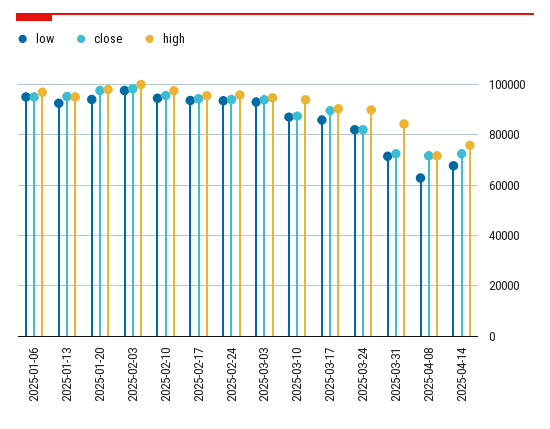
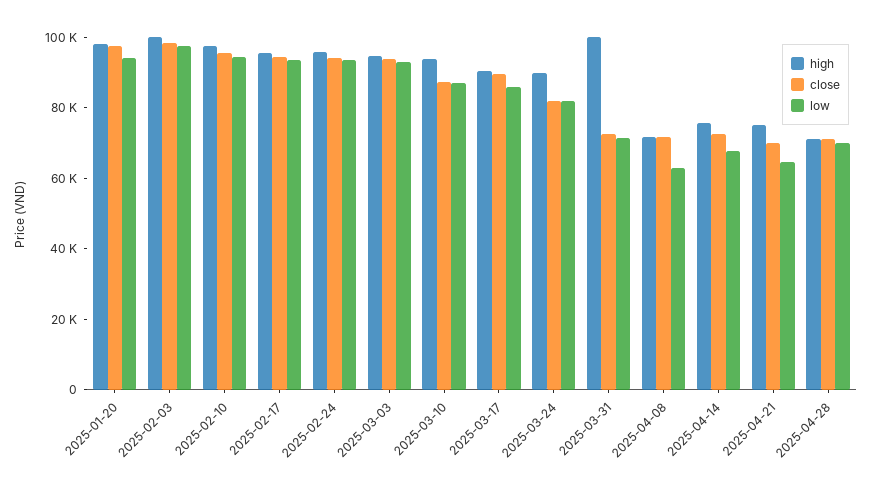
low, 2025-01-06: 95000 -> none
close, 2025-01-06: 95000 -> none
high, 2025-01-06: 97500 -> none
low, 2025-01-13: 92500 -> none
close, 2025-01-13: 95000 -> none
high, 2025-01-13: 95000 -> none
high, 2025-03-31: 85000 -> 100000
high, 2025-04-21: none -> 75000
close, 2025-04-21: none -> 70000
low, 2025-04-21: none -> 65000
high, 2025-04-28: none -> 70000
close, 2025-04-28: none -> 70000
low, 2025-04-28: none -> 70000

